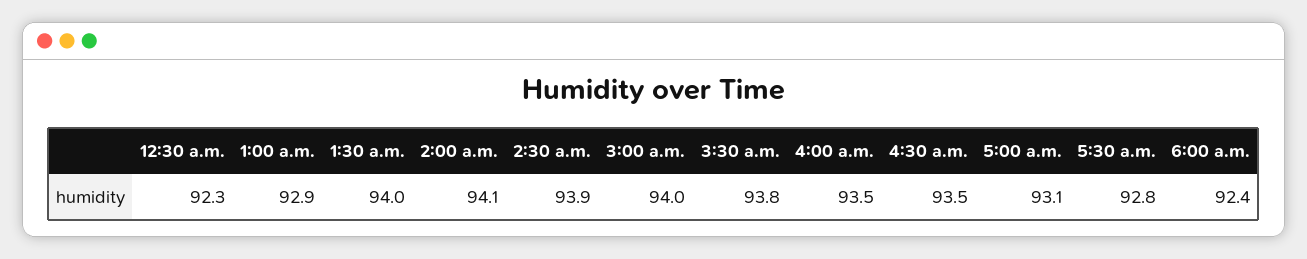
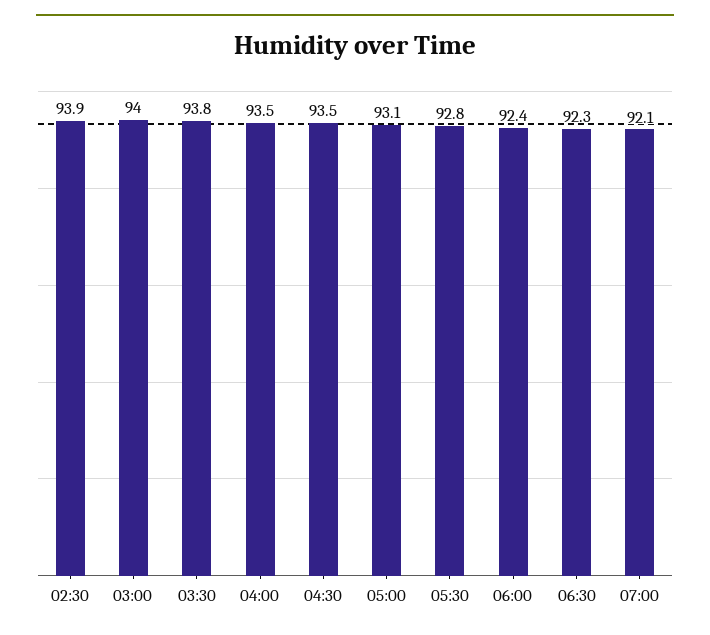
12:30 a.m.: 92.3 -> none
1:00 a.m.: 92.9 -> none
1:30 a.m.: 94 -> none
2:00 a.m.: 94.1 -> none
06:30: none -> 92.3
07:00: none -> 92.1

